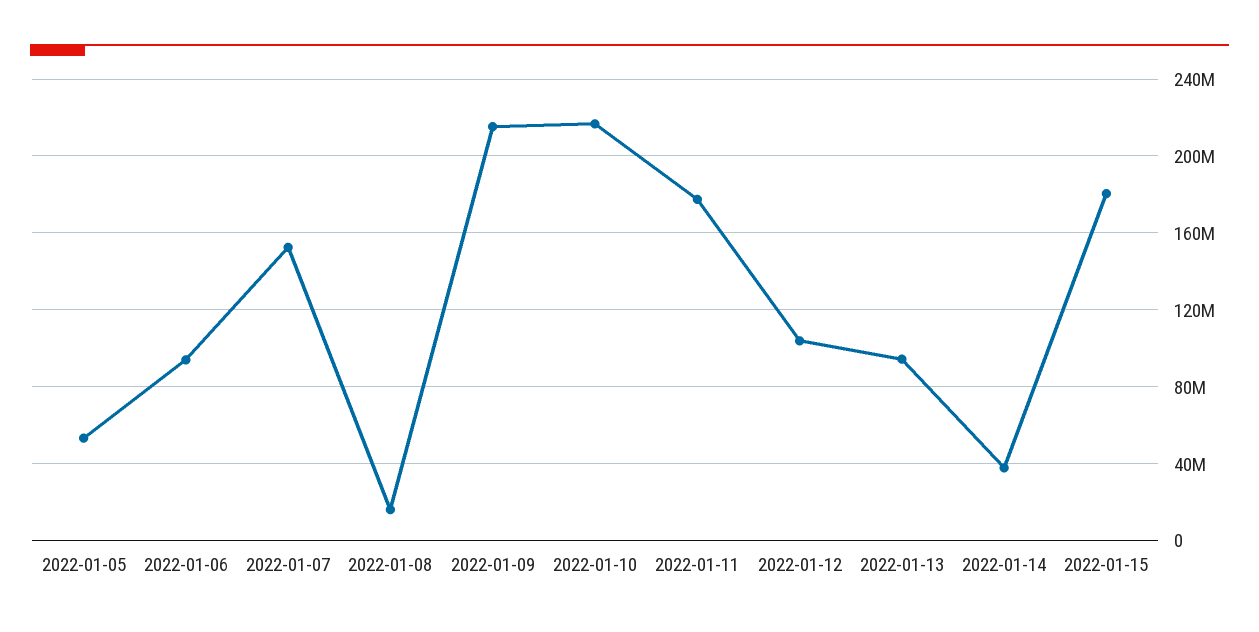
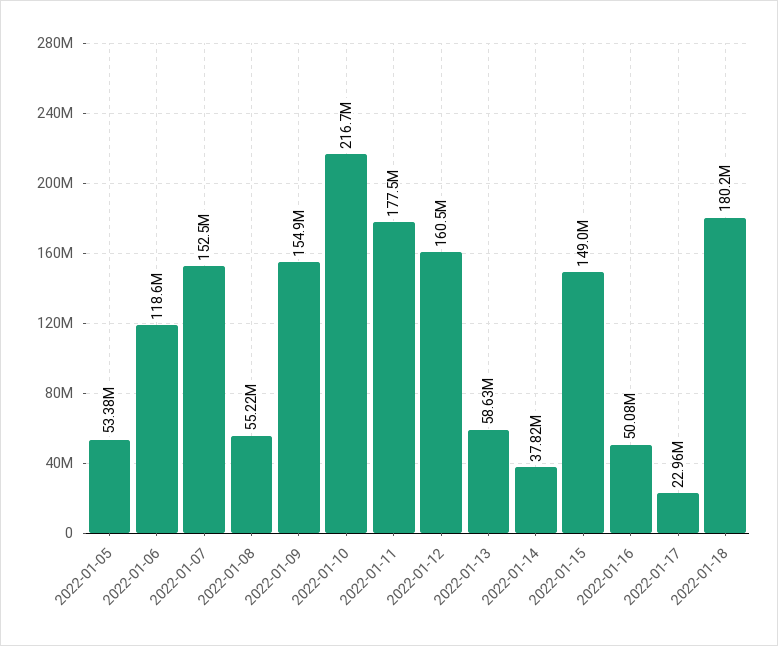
2022-01-06: 95000000 -> 118600000
2022-01-08: 15000000 -> 55220000
2022-01-09: 215000000 -> 154900000
2022-01-12: 105000000 -> 160500000
2022-01-13: 95000000 -> 58630000
2022-01-15: 180000000 -> 149000000
2022-01-16: none -> 50080000
2022-01-17: none -> 22960000
2022-01-18: none -> 180200000

